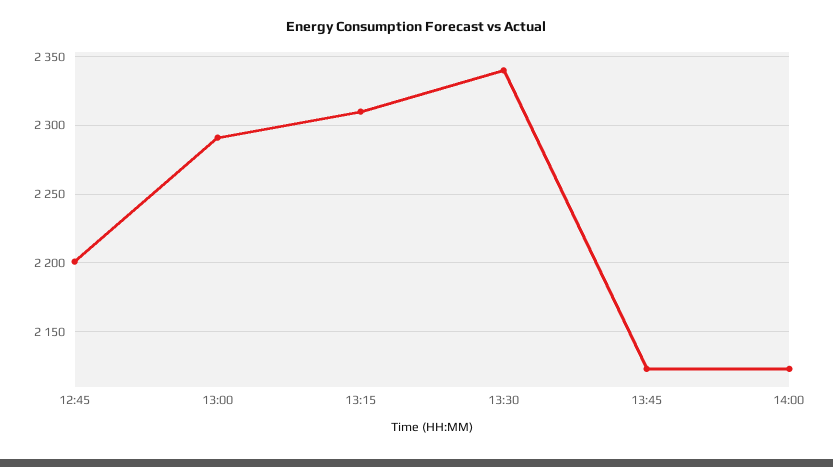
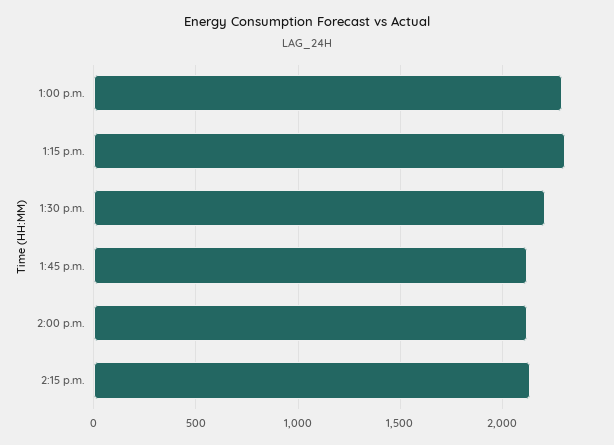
12:45: 2200 -> none
13:30: 2340 -> 2200
2:15 p.m.: none -> 2150

